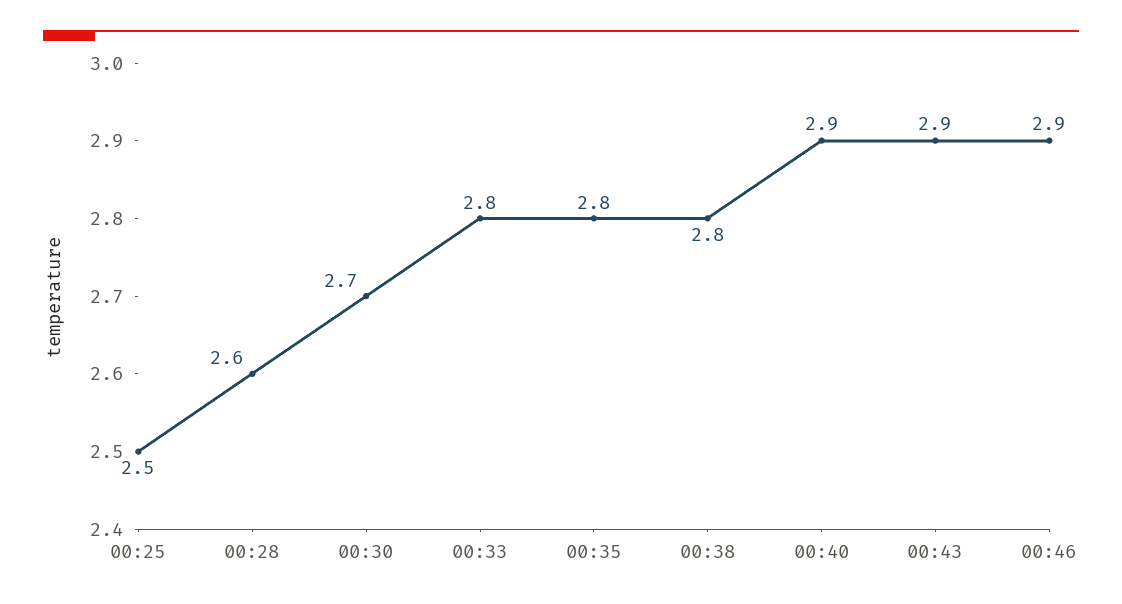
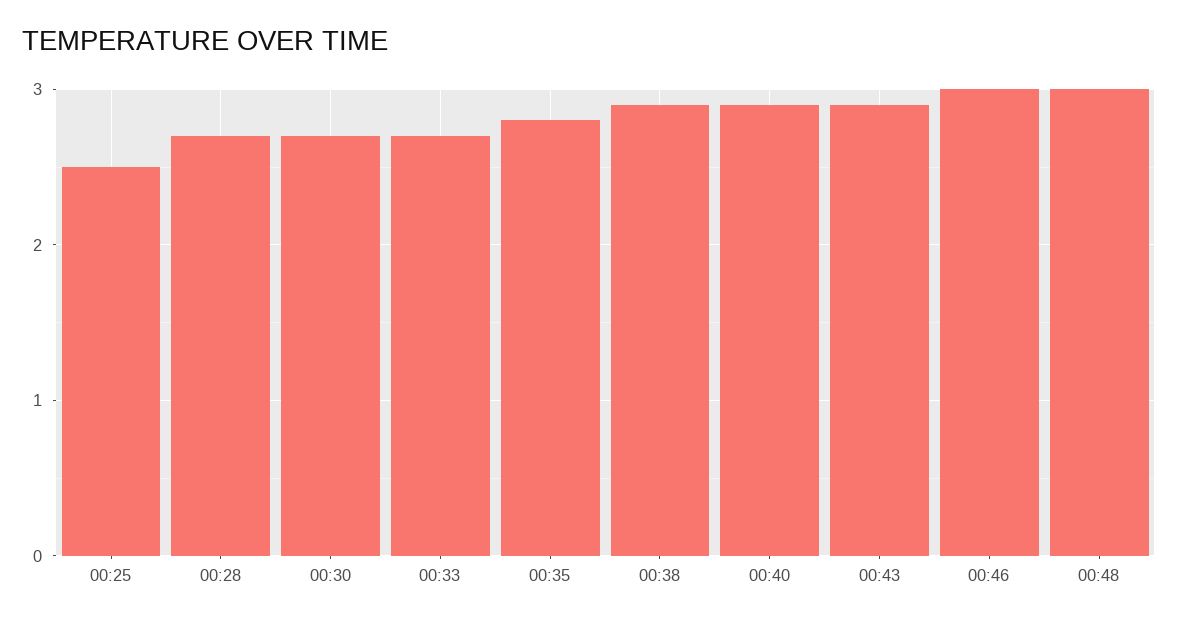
00:28: 2.6 -> 2.7
00:33: 2.8 -> 2.7
00:38: 2.8 -> 2.9
00:46: 2.9 -> 3
00:48: none -> 3

